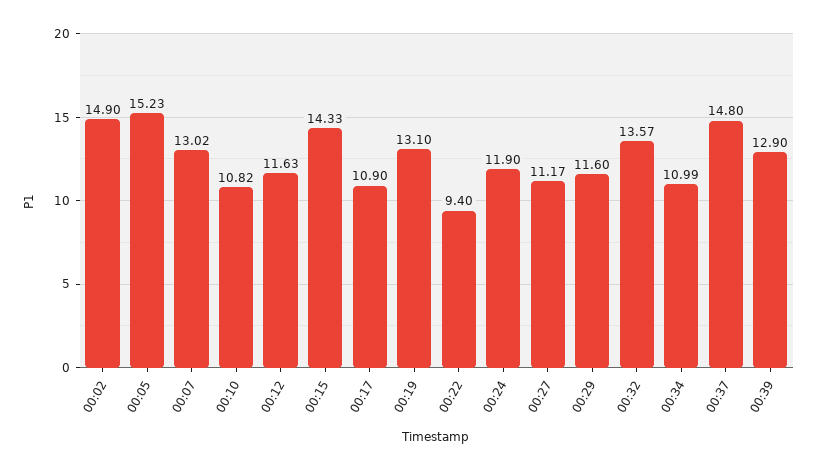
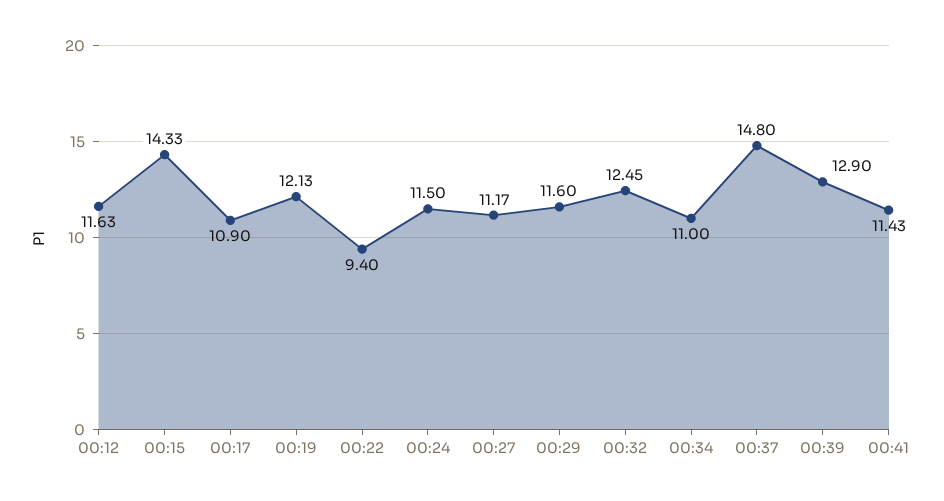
00:02: 14.9 -> none
00:05: 15.23 -> none
00:07: 13.02 -> none
00:10: 10.82 -> none
00:19: 13.1 -> 12.13
00:24: 11.9 -> 11.5
00:32: 13.57 -> 12.45
00:34: 10.99 -> 11
00:41: none -> 11.43

